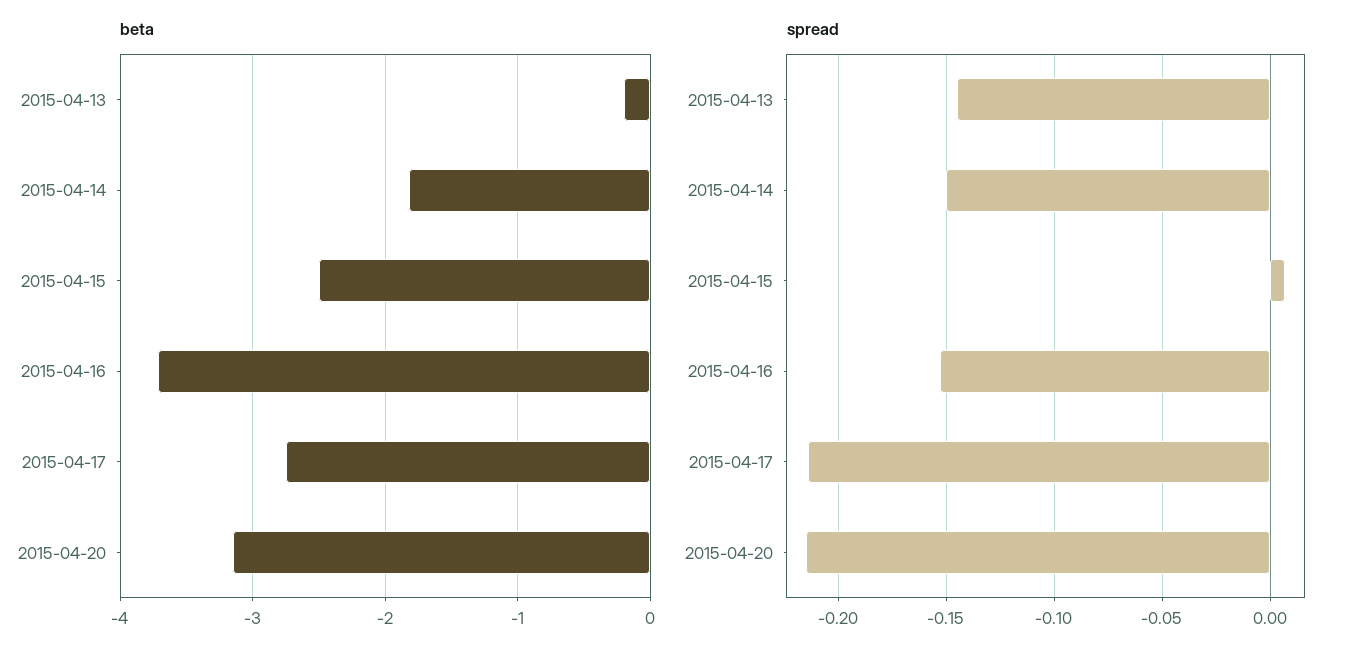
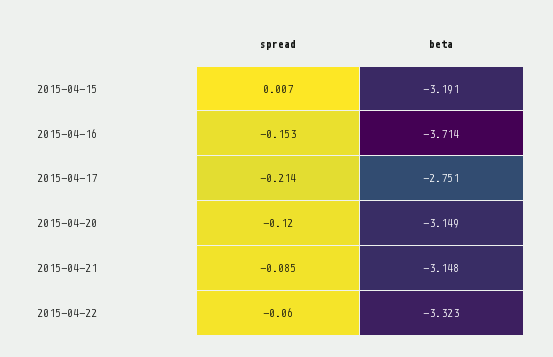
beta, 2015-04-13: -0.2 -> none
beta, 2015-04-14: -1.8 -> none
beta, 2015-04-15: -2.5 -> -3.191
spread, 2015-04-13: -0.145 -> none
spread, 2015-04-14: -0.15 -> none
spread, 2015-04-20: -0.215 -> -0.12
spread, 2015-04-21: none -> -0.085
beta, 2015-04-21: none -> -3.148
spread, 2015-04-22: none -> -0.06
beta, 2015-04-22: none -> -3.323

